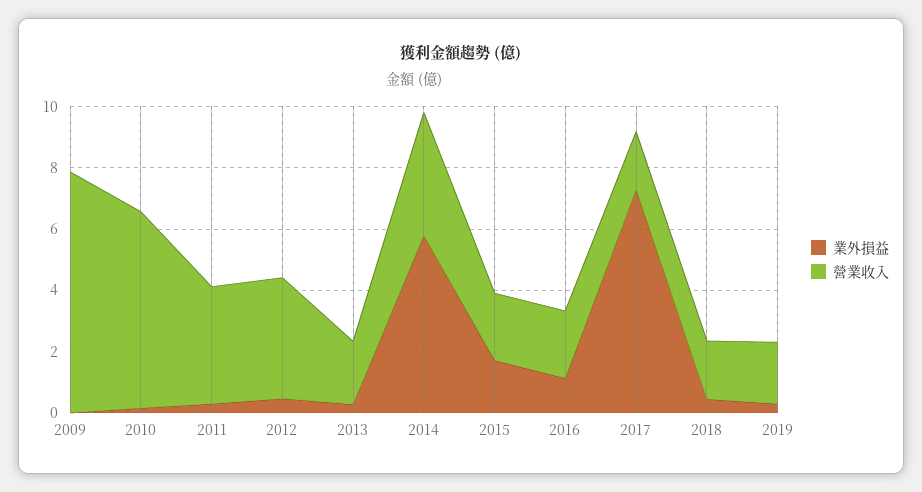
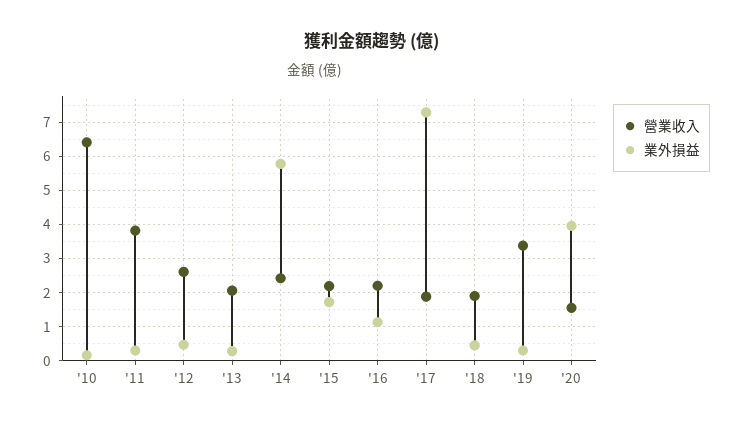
業外損益, 2009: 0 -> none
營業收入, 2009: 8 -> none
營業收入, 2012: 4 -> 2.6
營業收入, 2014: 4 -> 2.4
營業收入, 2019: 2 -> 3.4
營業收入, '20: none -> 1.6
業外損益, '20: none -> 4

